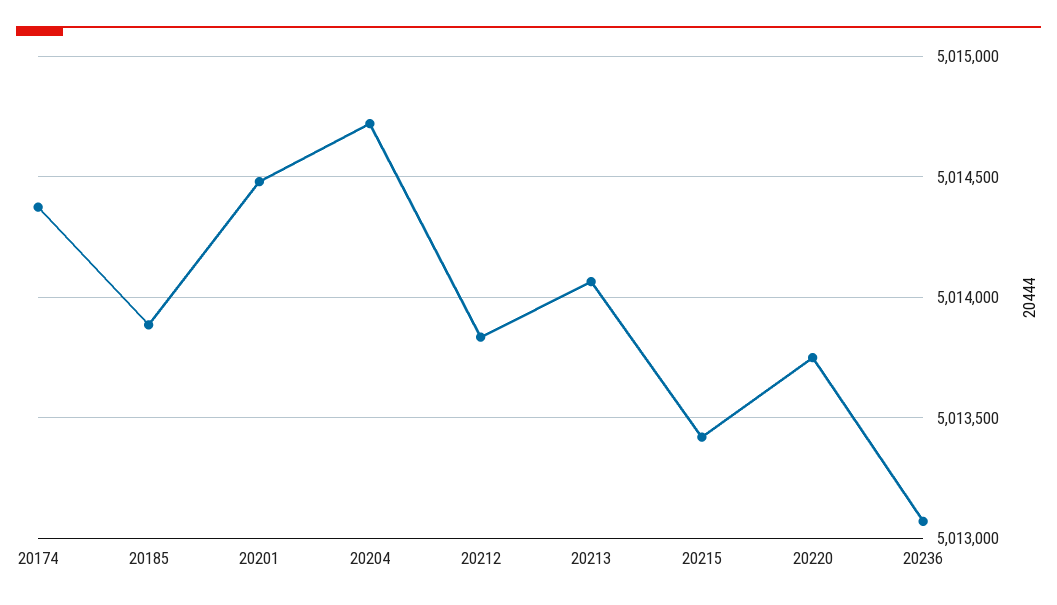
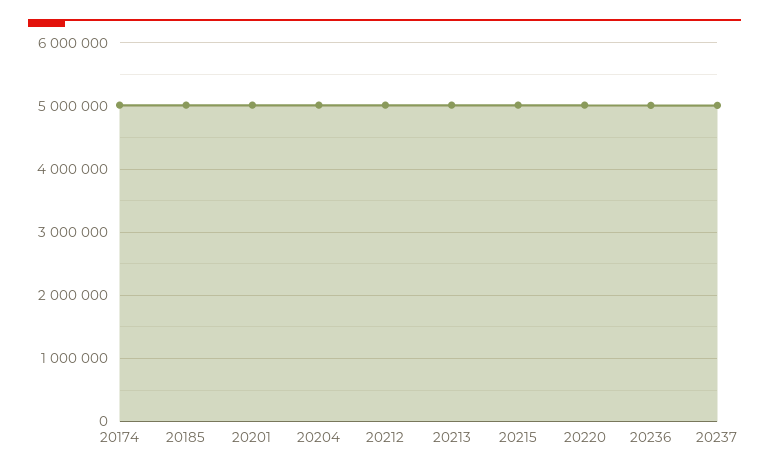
20237: none -> 5000000

